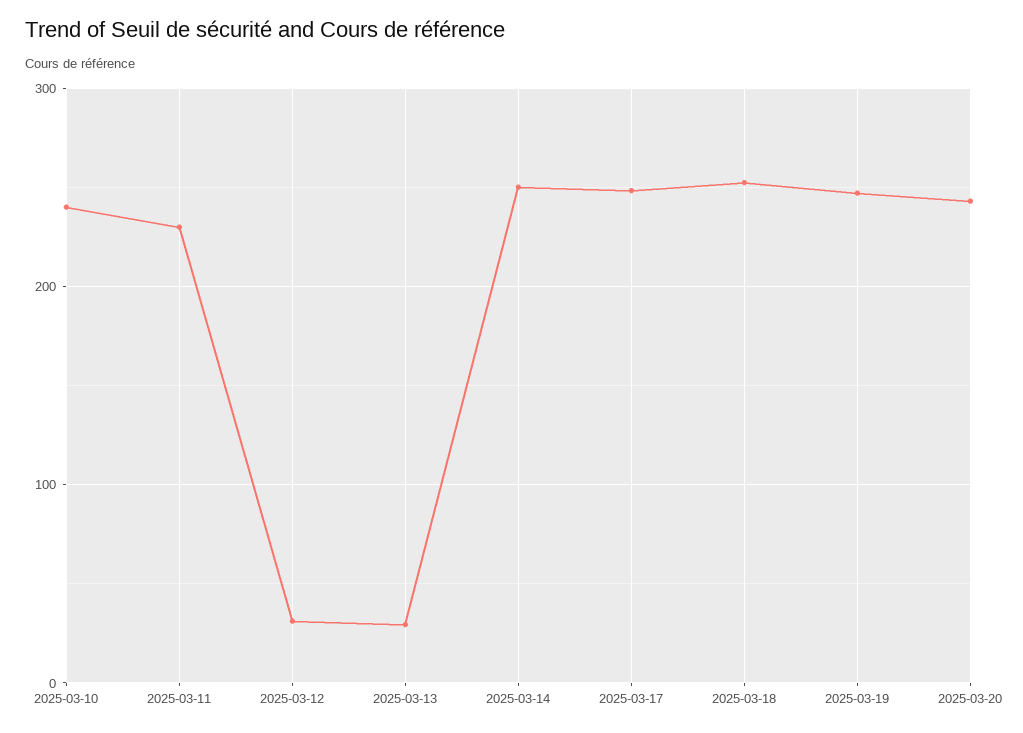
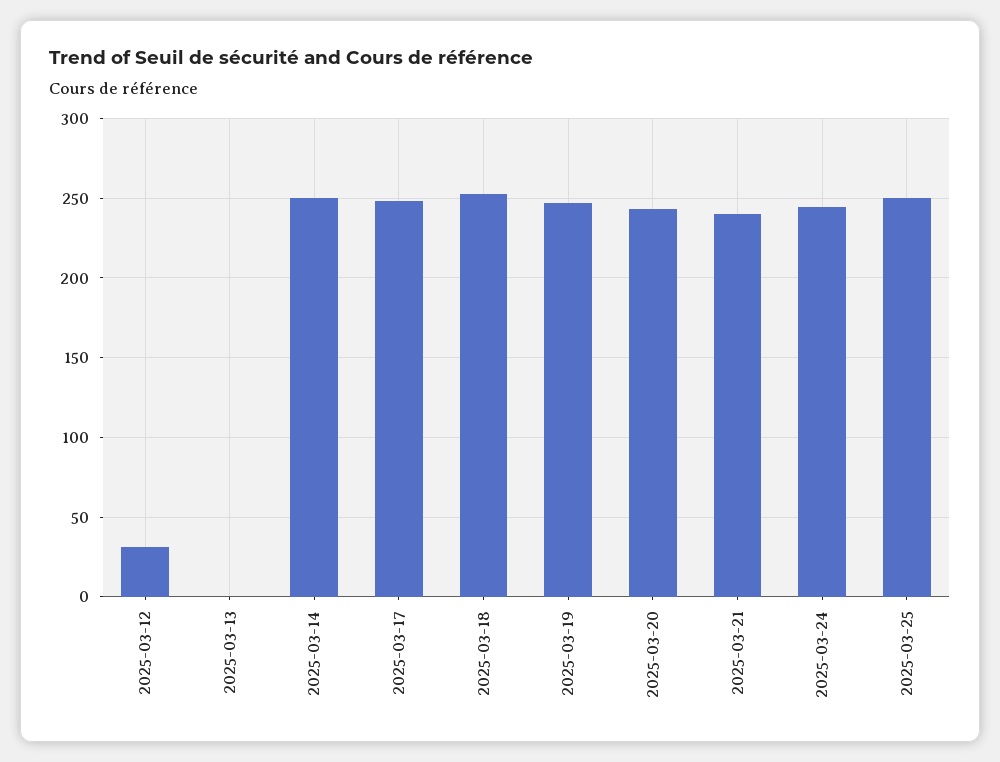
2025-03-10: 240 -> none
2025-03-11: 230 -> none
2025-03-13: 30 -> 0
2025-03-21: none -> 240
2025-03-24: none -> 245
2025-03-25: none -> 250

